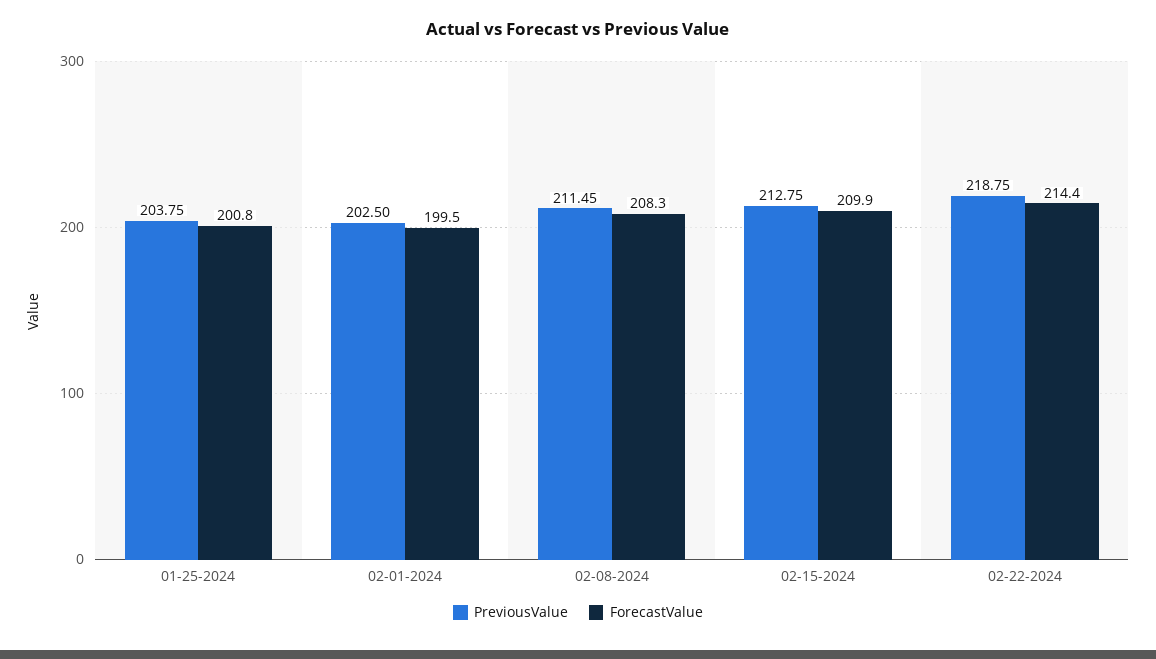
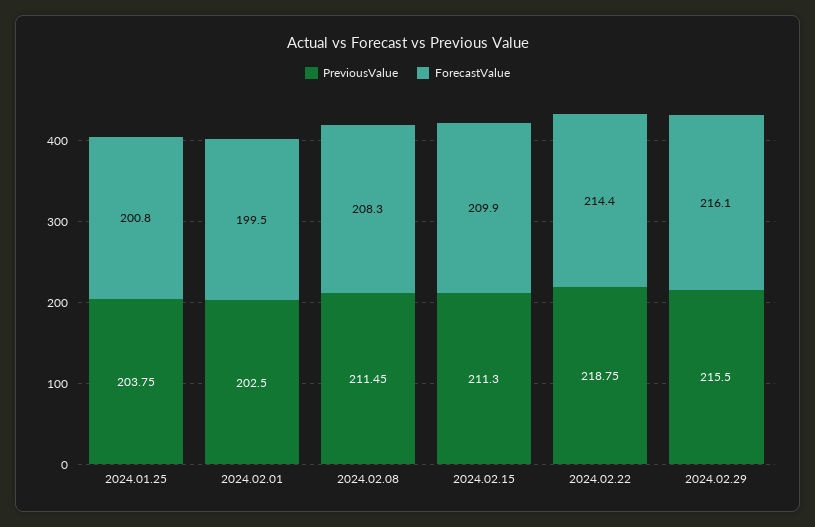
PreviousValue, 02-15-2024: 212.75 -> 211.3
PreviousValue, 2024.02.29: none -> 215.5
ForecastValue, 2024.02.29: none -> 216.1

